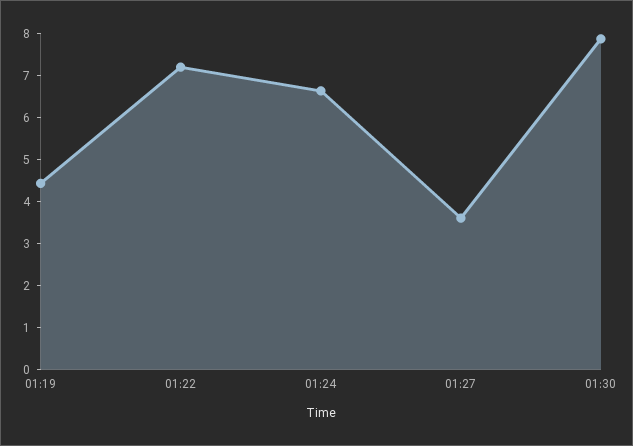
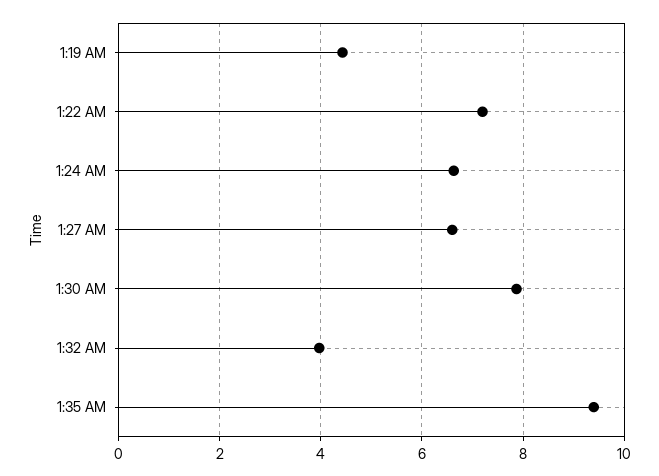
01:27: 3.6 -> 6.6
1:32 AM: none -> 4
1:35 AM: none -> 9.4

